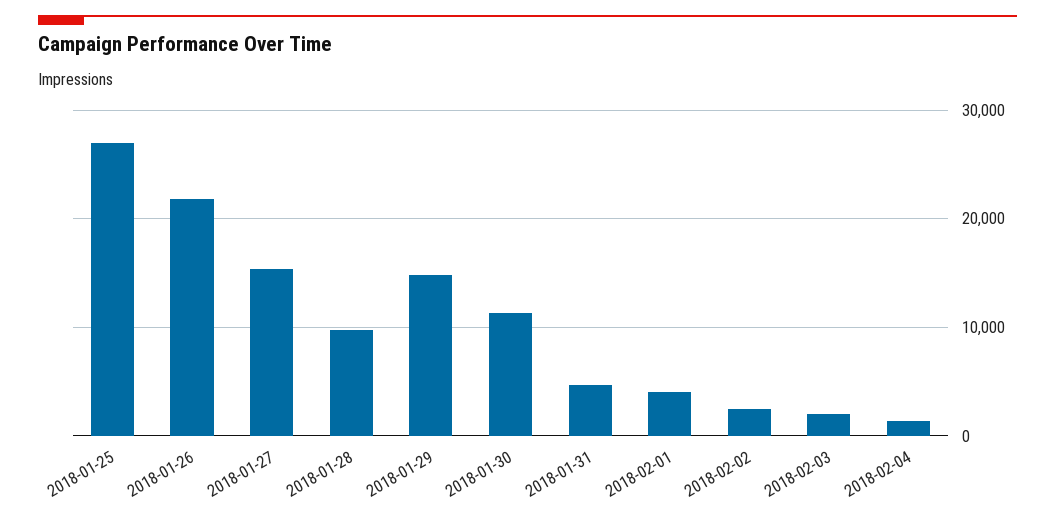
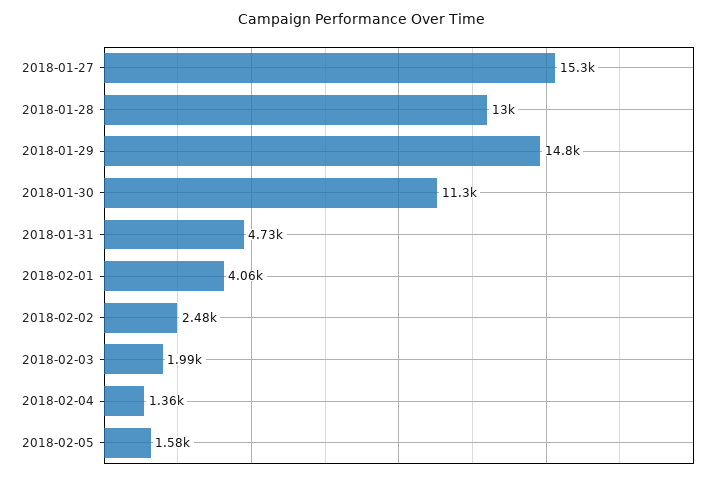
2018-01-25: 27000 -> none
2018-01-26: 22000 -> none
2018-01-28: 10000 -> 13000
2018-02-05: none -> 1580

